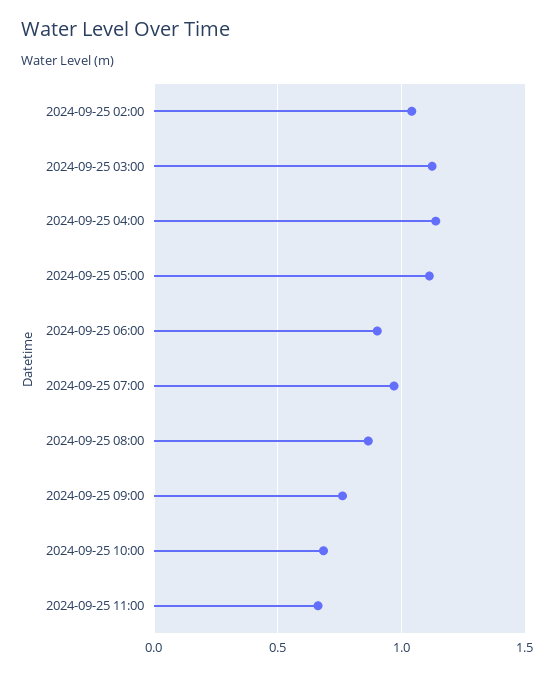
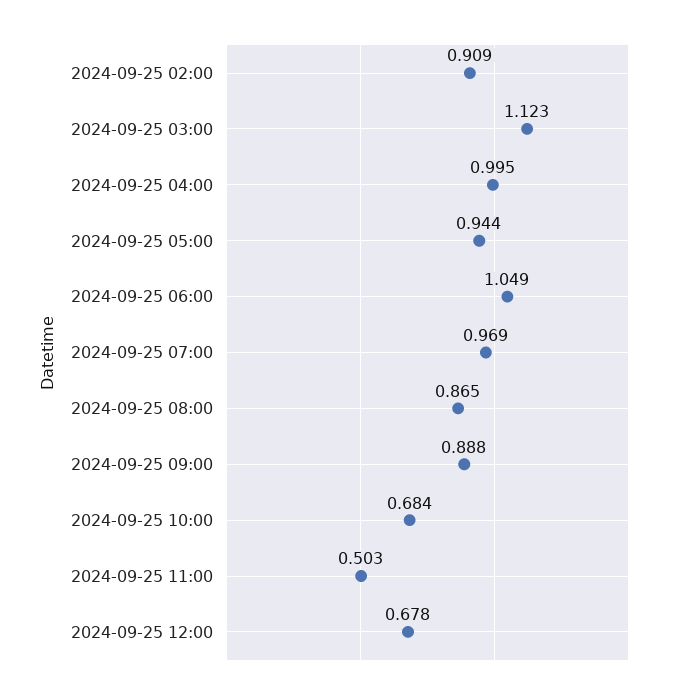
2024-09-25 02:00: 1.05 -> 0.909
2024-09-25 04:00: 1.15 -> 0.995
2024-09-25 05:00: 1.1 -> 0.944
2024-09-25 06:00: 0.9 -> 1.049
2024-09-25 09:00: 0.75 -> 0.888
2024-09-25 11:00: 0.65 -> 0.503
2024-09-25 12:00: none -> 0.678

